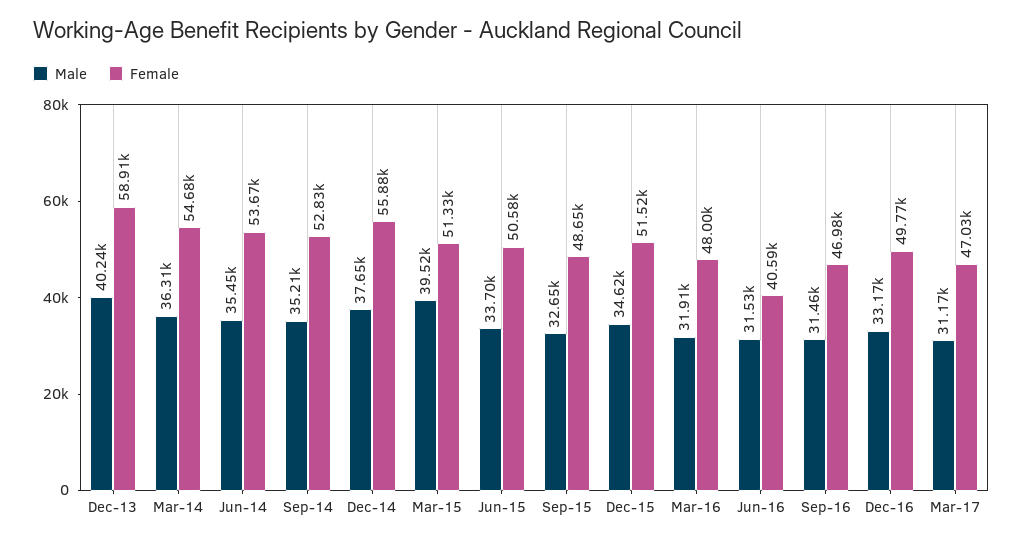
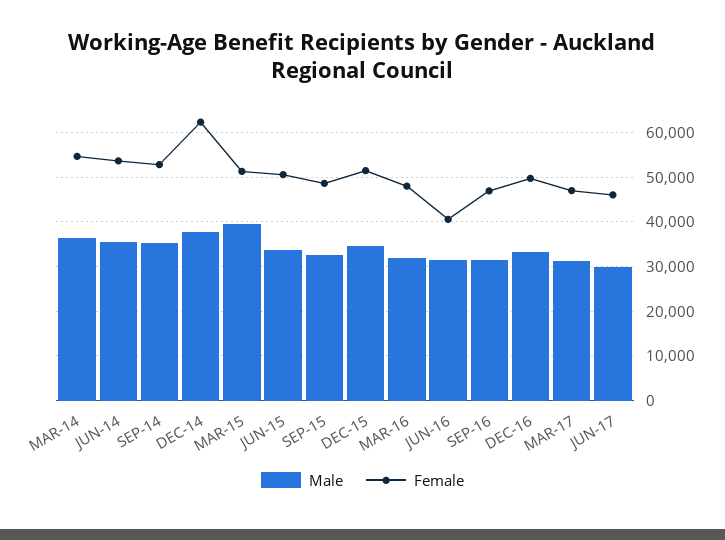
Male, Dec-13: 40240 -> none
Female, Dec-13: 58910 -> none
Female, Dec-14: 55880 -> 62000
Male, JUN-17: none -> 30000
Female, JUN-17: none -> 46000

